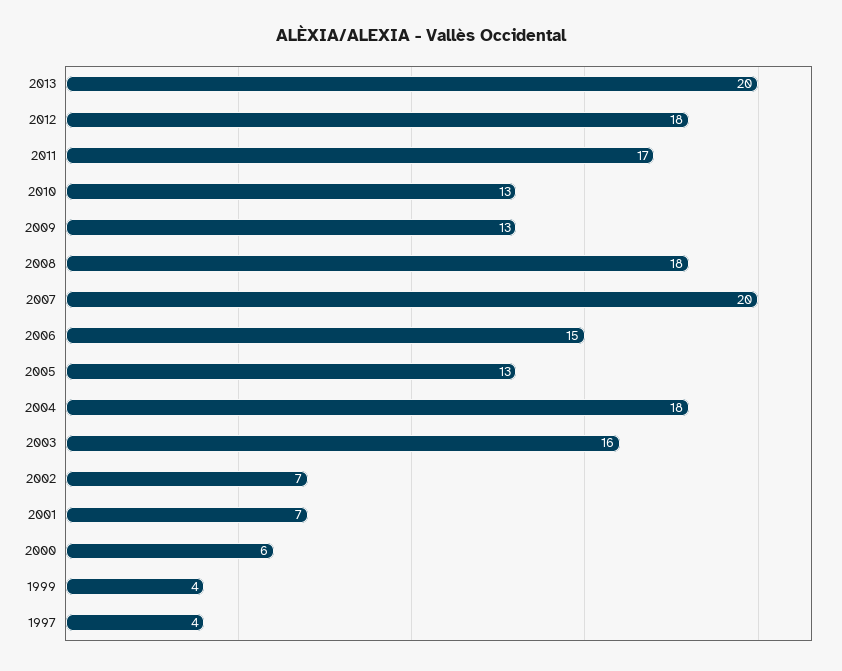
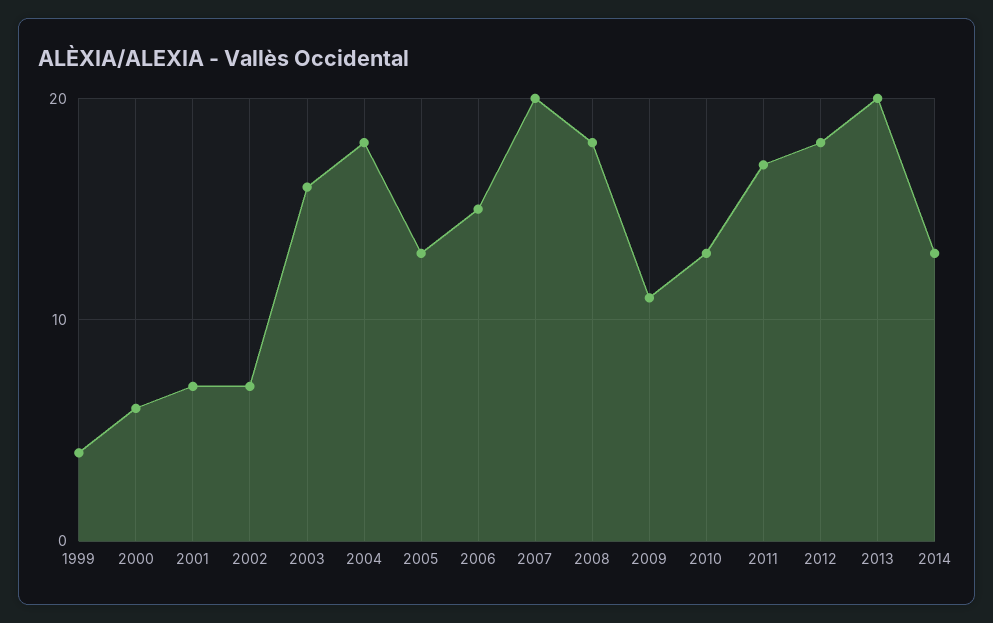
2009: 13 -> 11
1997: 4 -> none
2014: none -> 13

